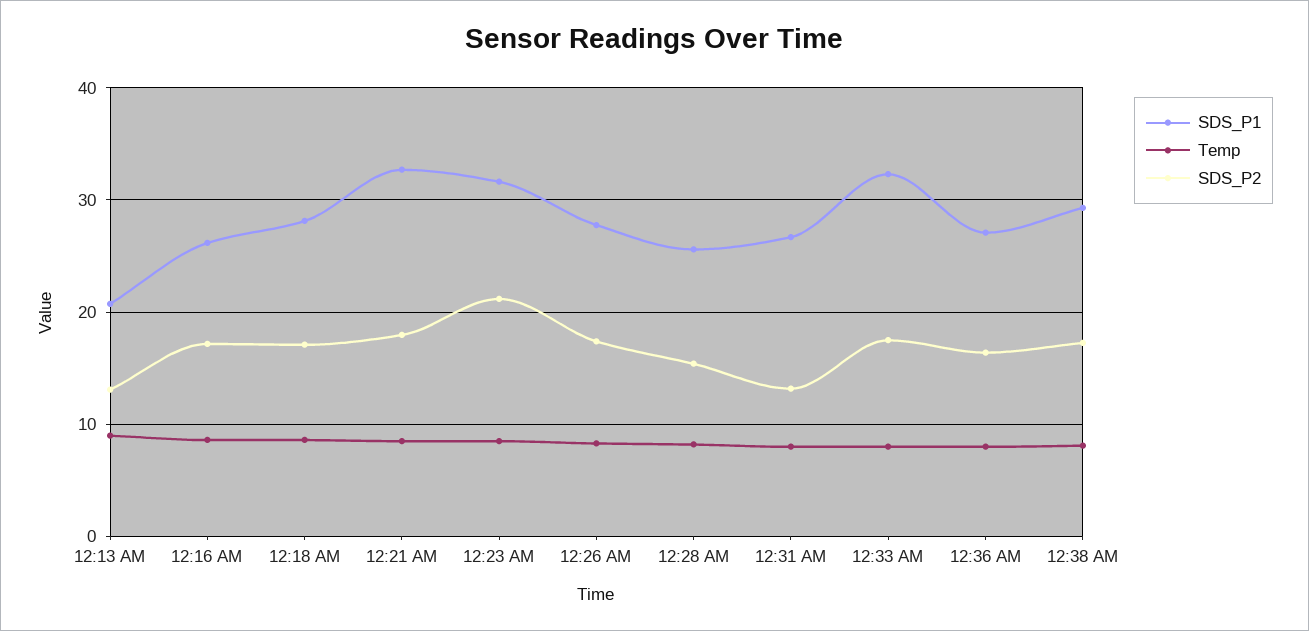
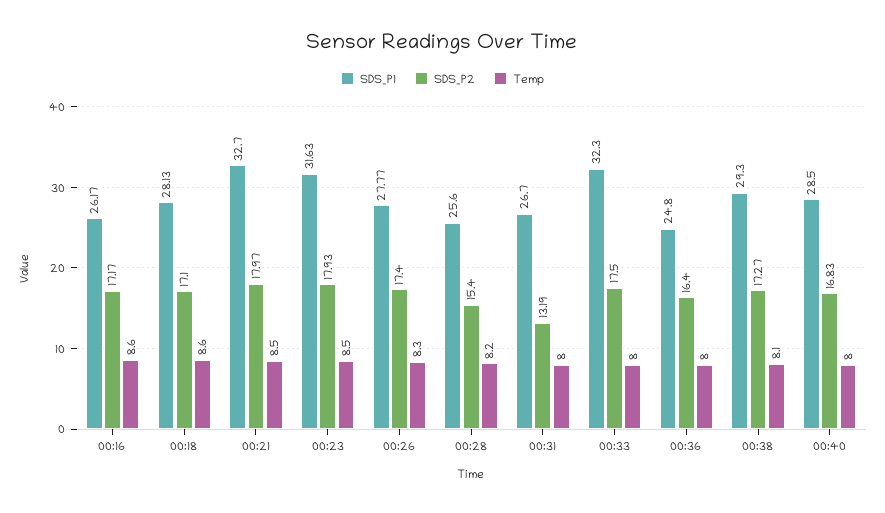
SDS_P1, 12:13 AM: 21 -> none
Temp, 12:13 AM: 9 -> none
SDS_P2, 12:13 AM: 13 -> none
SDS_P2, 12:23 AM: 21 -> 17.93
SDS_P1, 12:36 AM: 27 -> 24.8
SDS_P1, 00:40: none -> 28.5
SDS_P2, 00:40: none -> 16.83
Temp, 00:40: none -> 8

